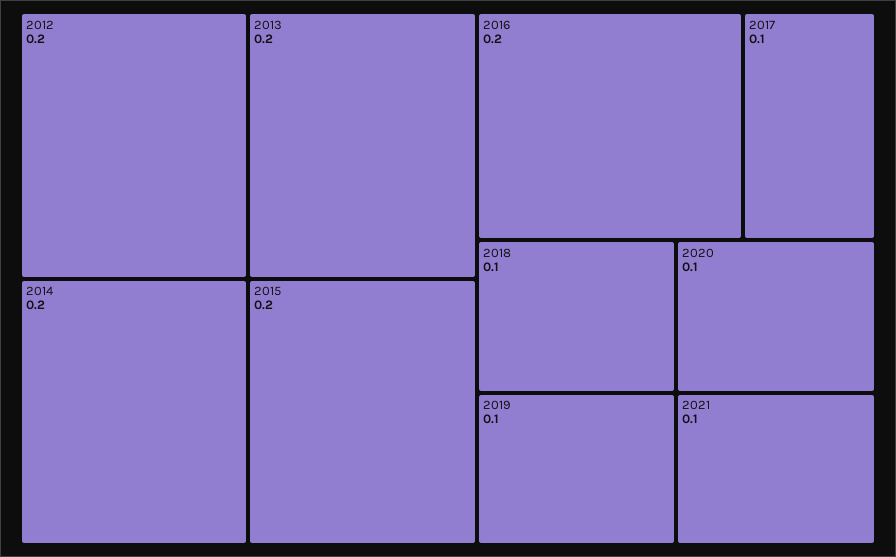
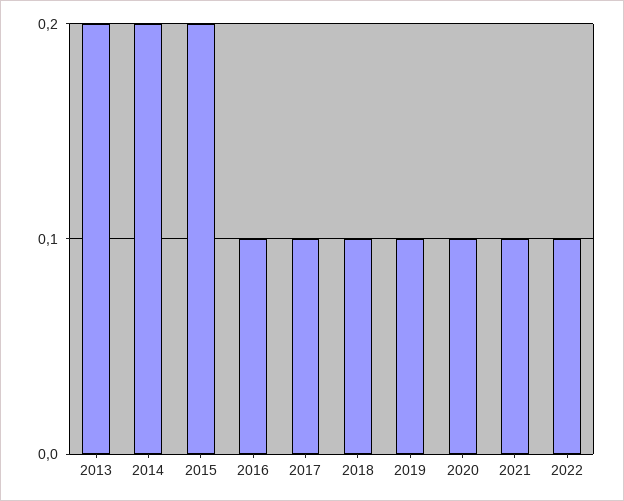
2012: 0.2 -> none
2016: 0.2 -> 0.1
2022: none -> 0.1

